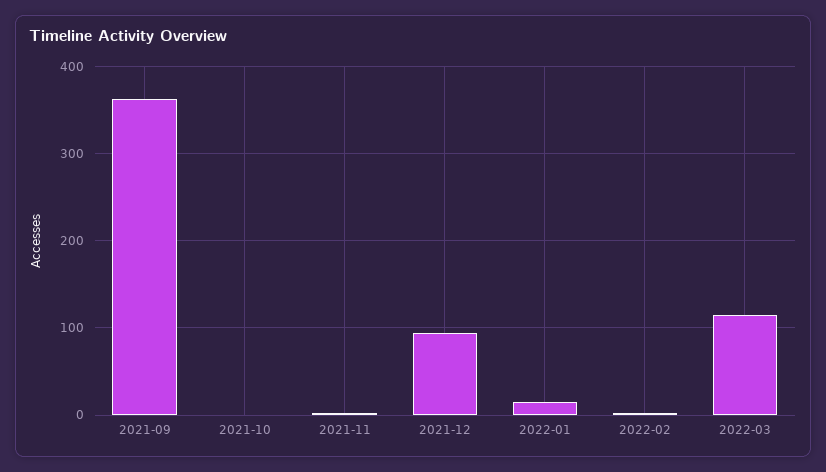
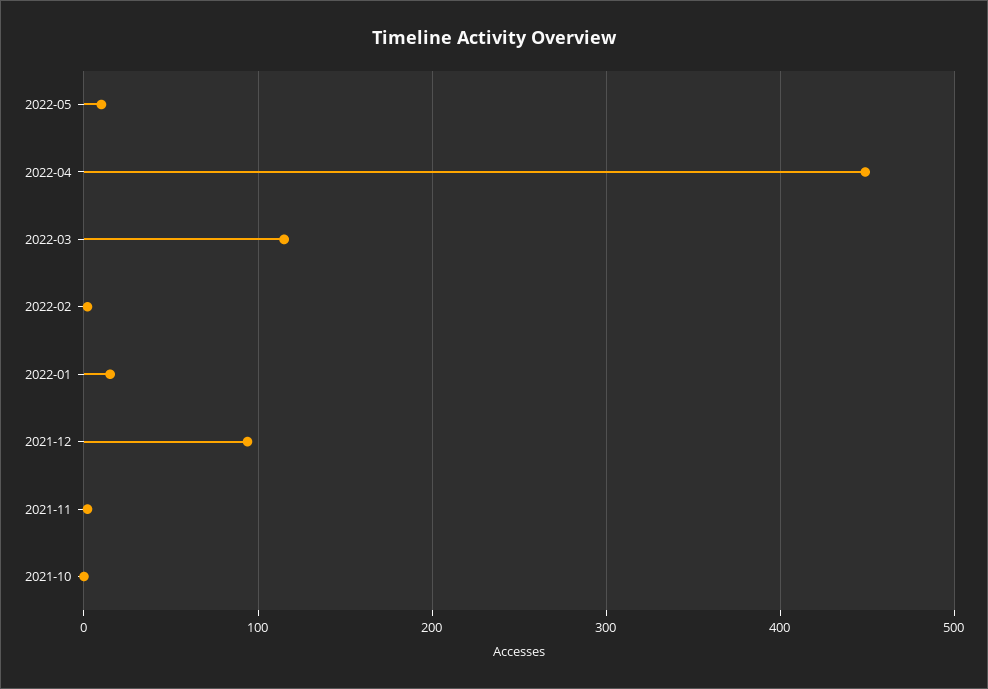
2021-09: 360 -> none
2022-05: none -> 10
2022-04: none -> 450

